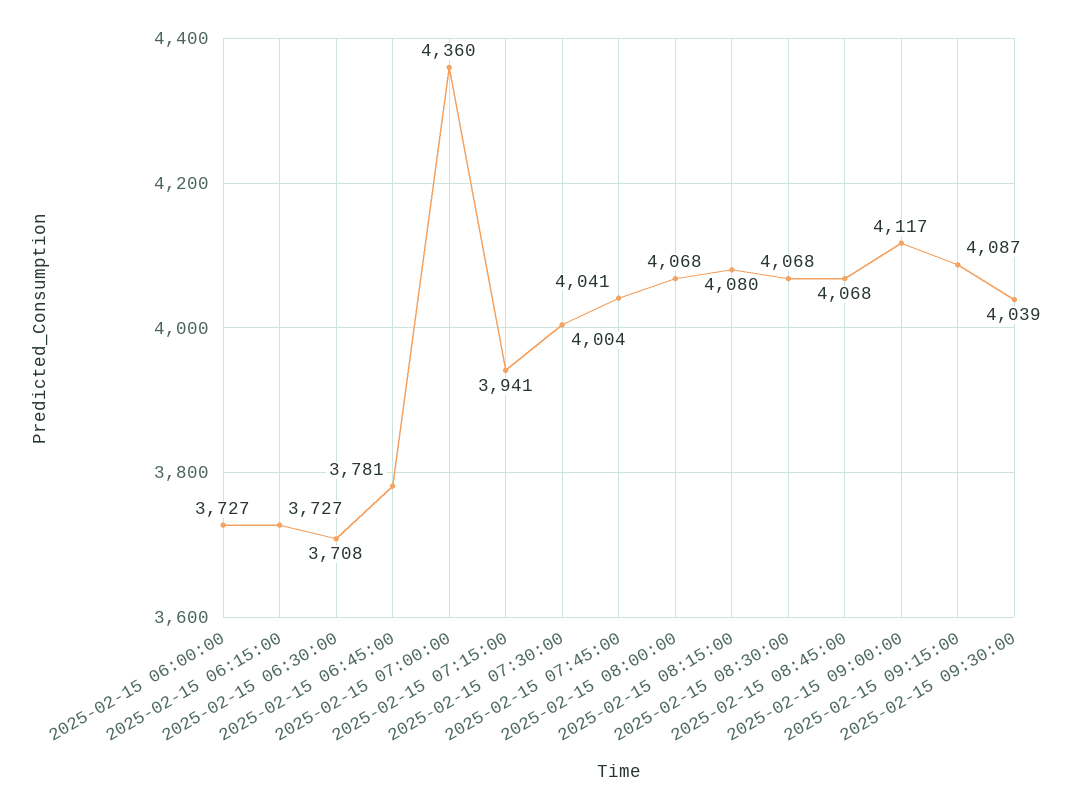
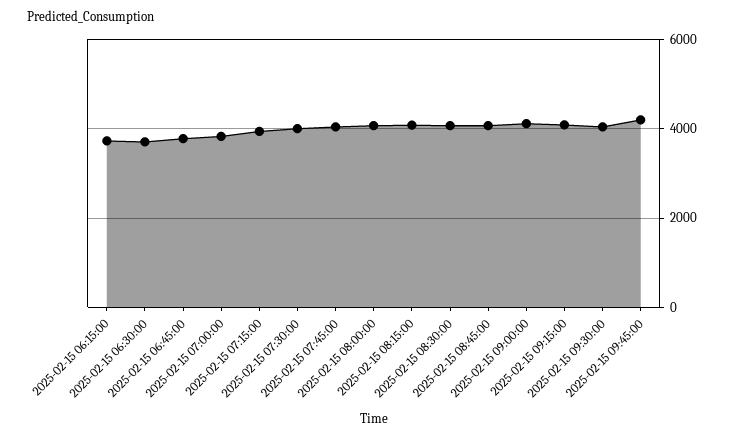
2025-02-15 06:00:00: 3727 -> none
2025-02-15 07:00:00: 4360 -> 3800
2025-02-15 09:45:00: none -> 4200

